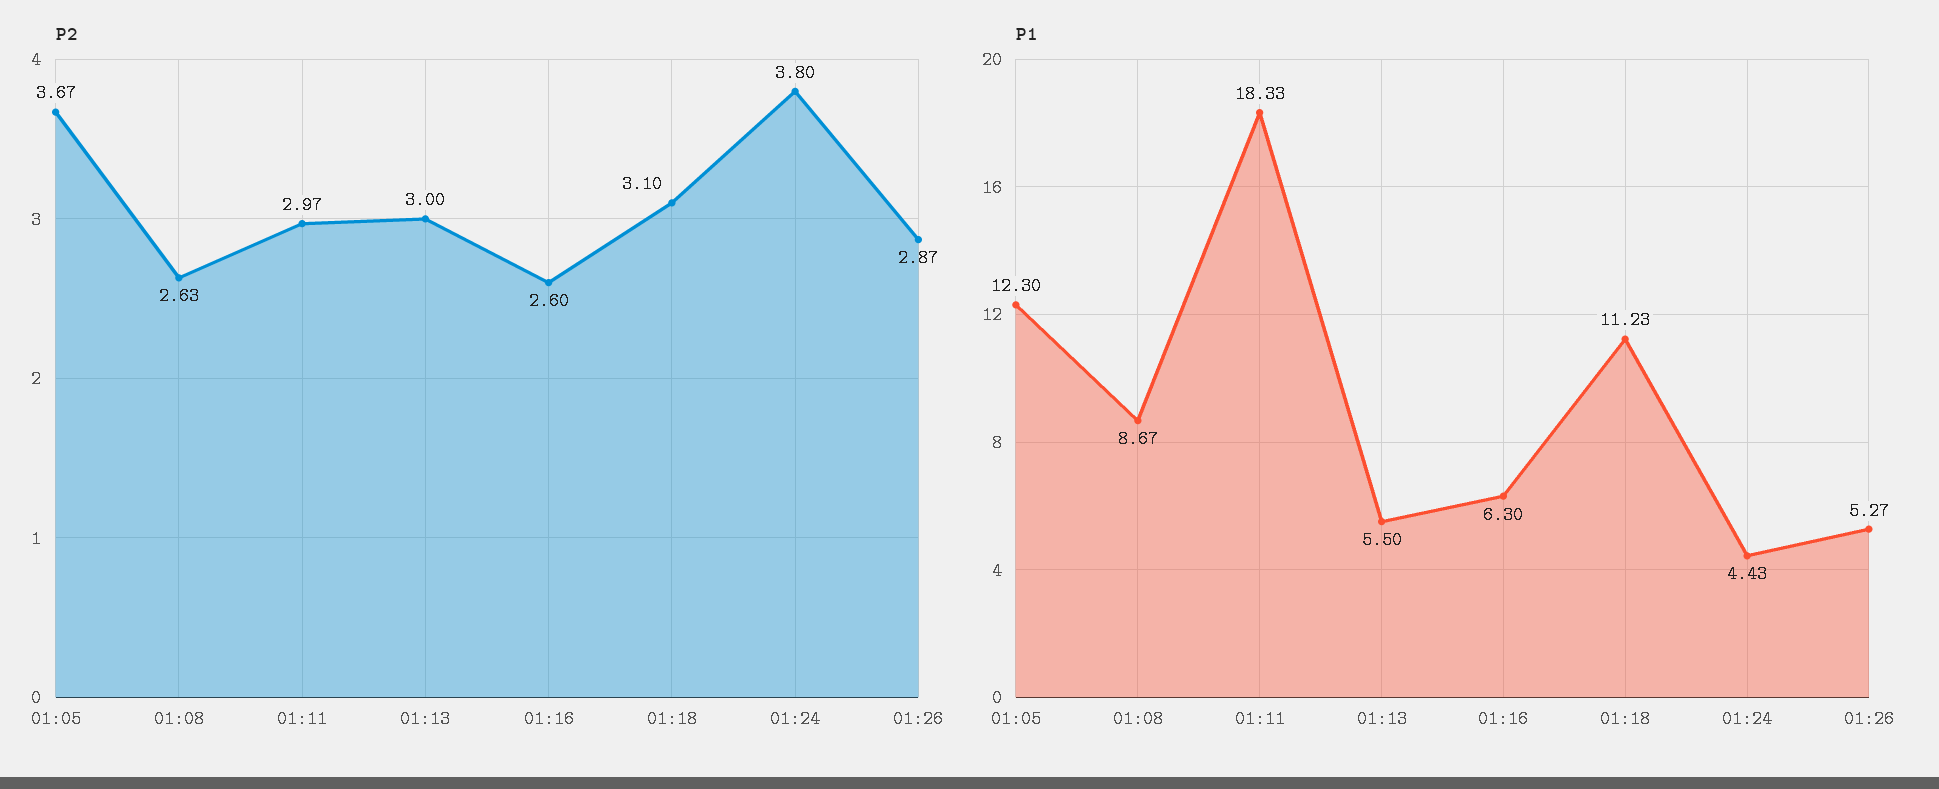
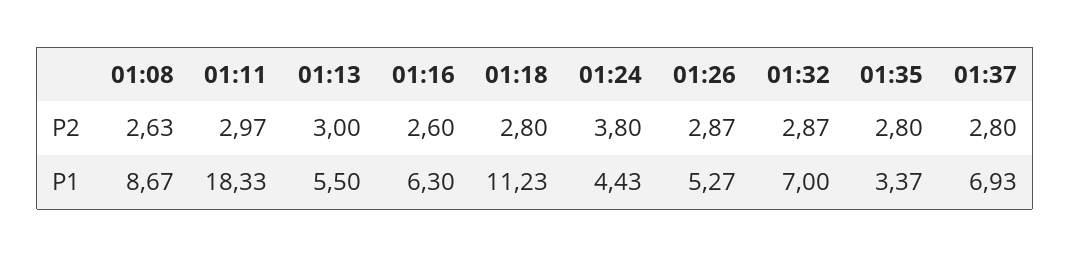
P2, 01:05: 3.67 -> none
P2, 01:18: 3.1 -> 2.8
P1, 01:05: 12.3 -> none
P2, 01:32: none -> 2.87
P2, 01:35: none -> 2.8
P2, 01:37: none -> 2.8
P1, 01:32: none -> 7
P1, 01:35: none -> 3.37
P1, 01:37: none -> 6.93

